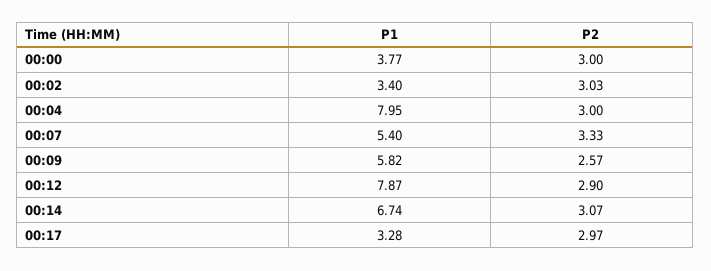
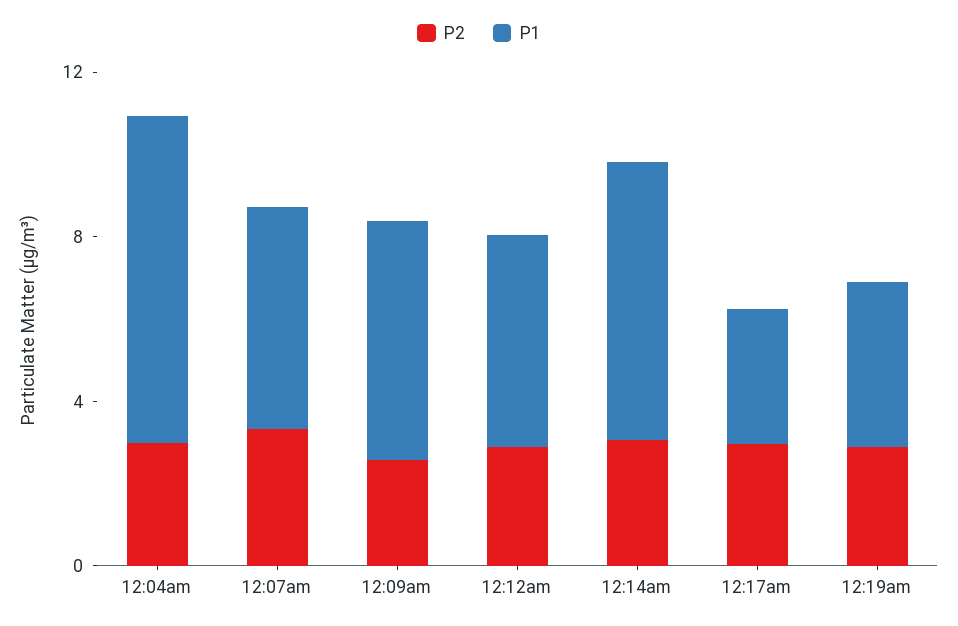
P1, 00:00: 3.77 -> none
P2, 00:00: 3 -> none
P1, 00:02: 3.4 -> none
P2, 00:02: 3.03 -> none
P1, 00:12: 7.87 -> 5
P2, 12:19am: none -> 3
P1, 12:19am: none -> 4

